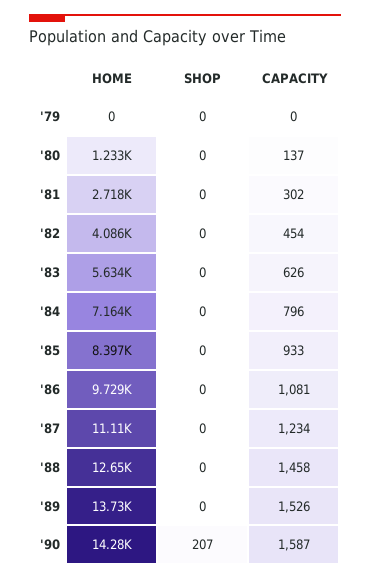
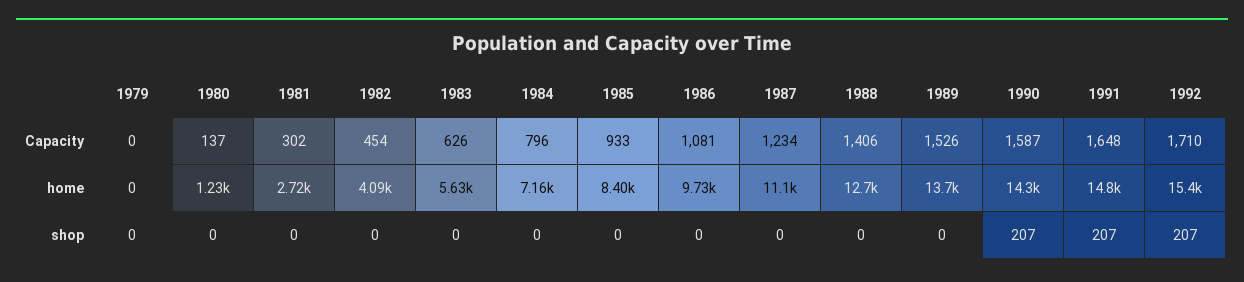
CAPACITY, '88: 1458 -> 1406
CAPACITY, 1991: none -> 1648
CAPACITY, 1992: none -> 1710
HOME, 1991: none -> 14800
HOME, 1992: none -> 15400
SHOP, 1991: none -> 207
SHOP, 1992: none -> 207

